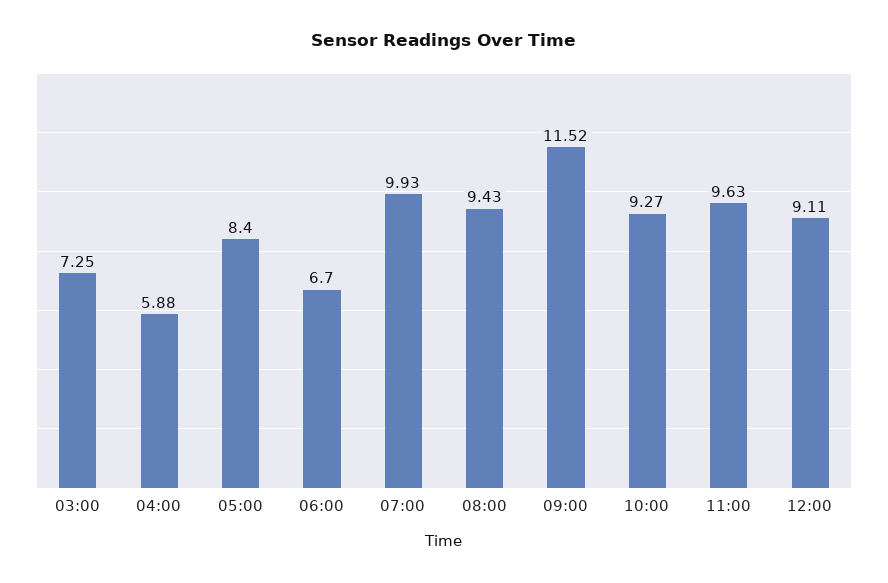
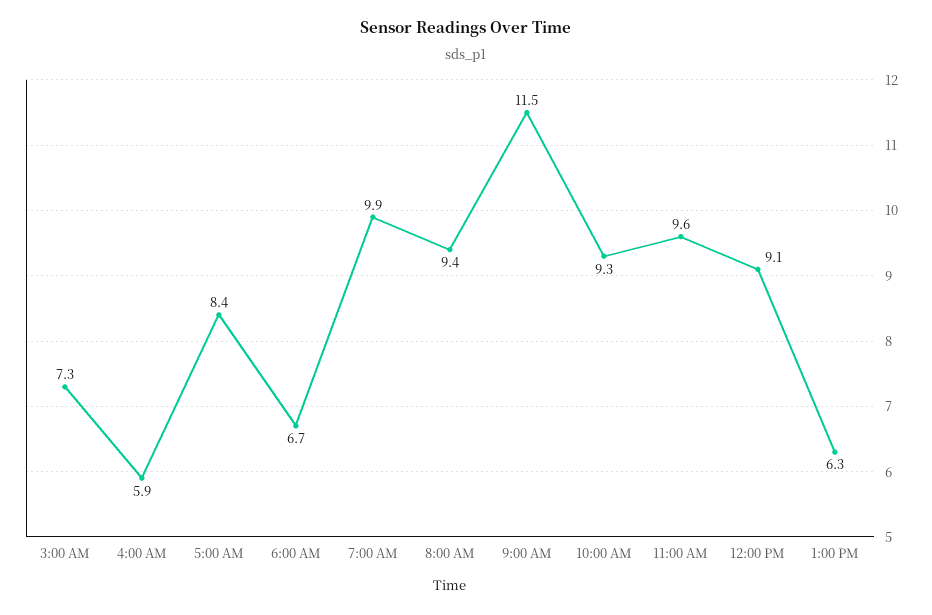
1:00 PM: none -> 6.3

